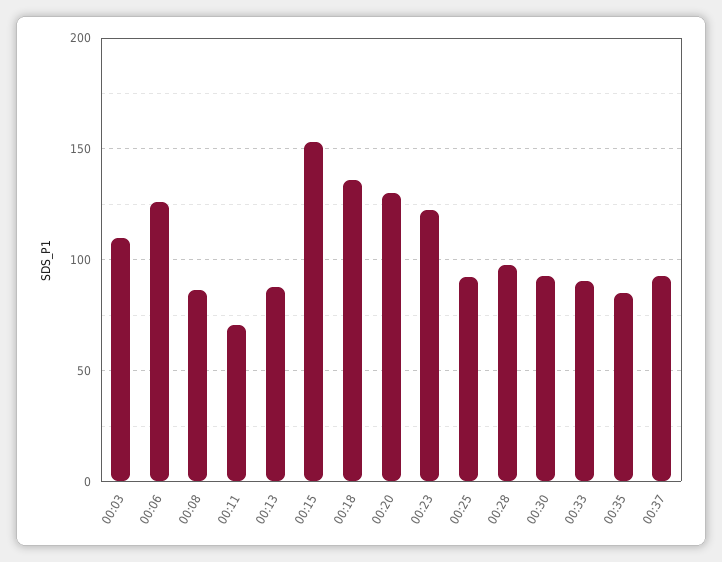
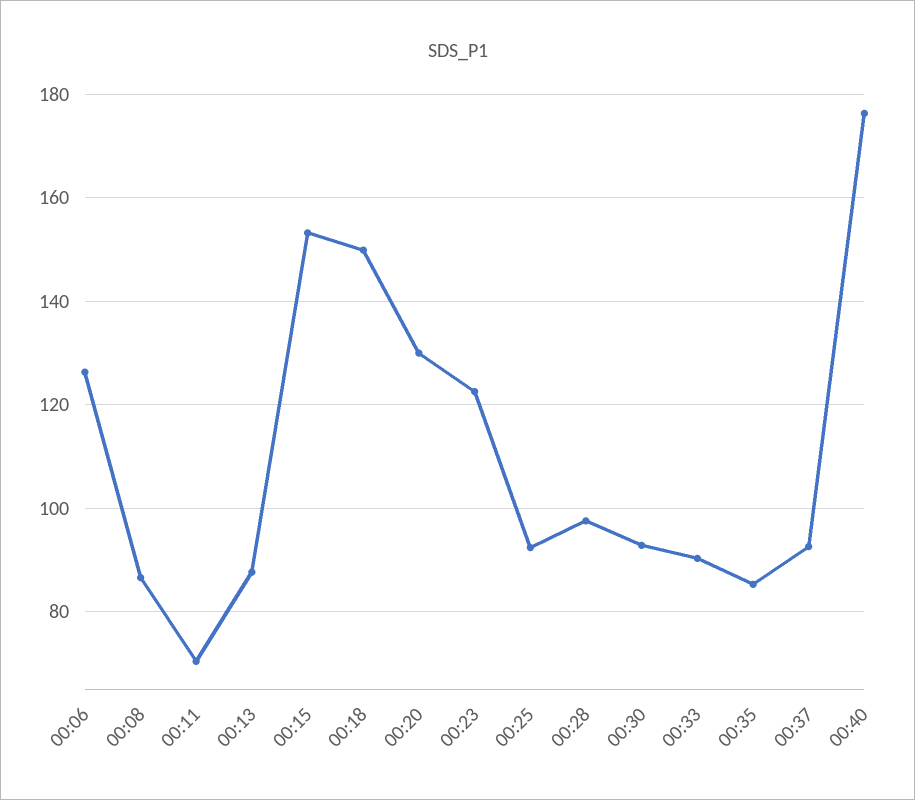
00:03: 110 -> none
00:18: 135 -> 150
00:40: none -> 176

